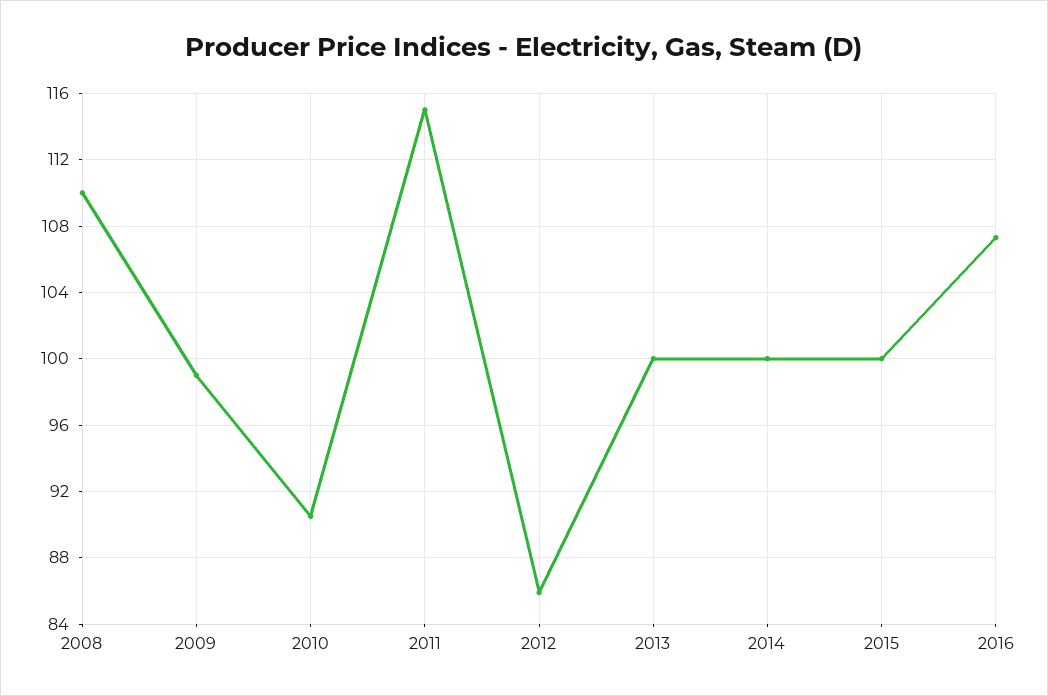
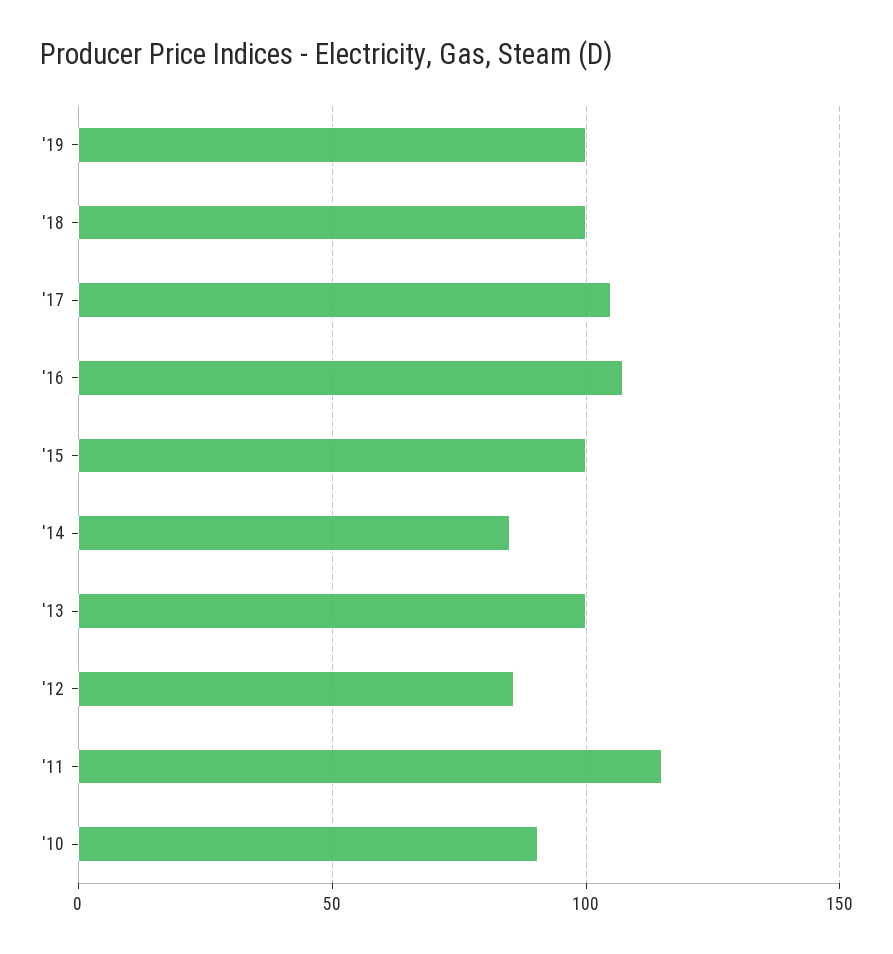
2008: 110 -> none
2009: 99 -> none
2014: 100 -> 85
'19: none -> 100
'18: none -> 100
'17: none -> 105

